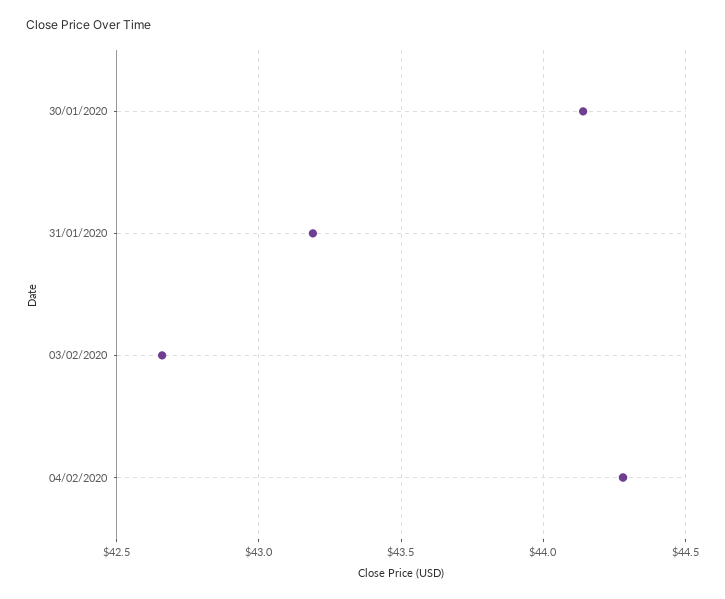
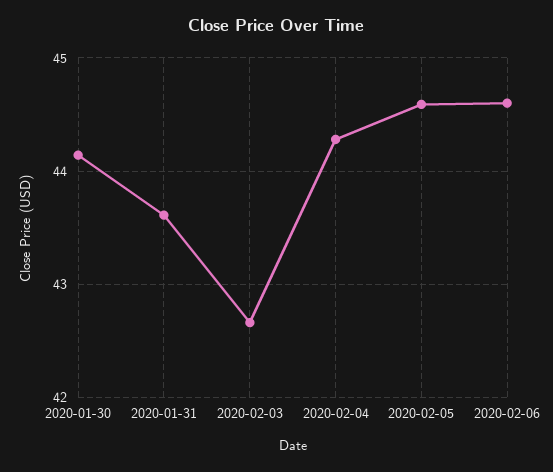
31/01/2020: 43.2 -> 43.6
2020-02-05: none -> 44.6
2020-02-06: none -> 44.6

